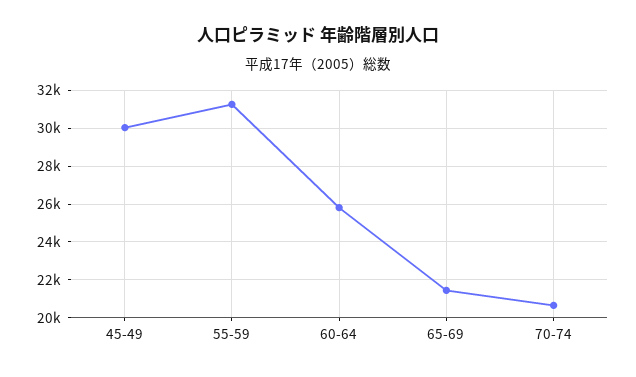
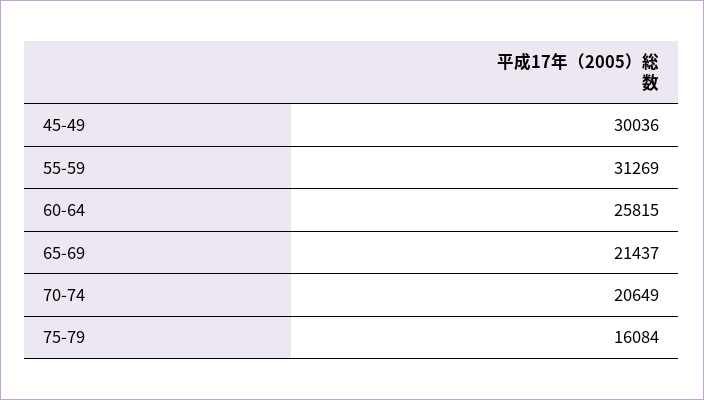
75-79: none -> 16084

